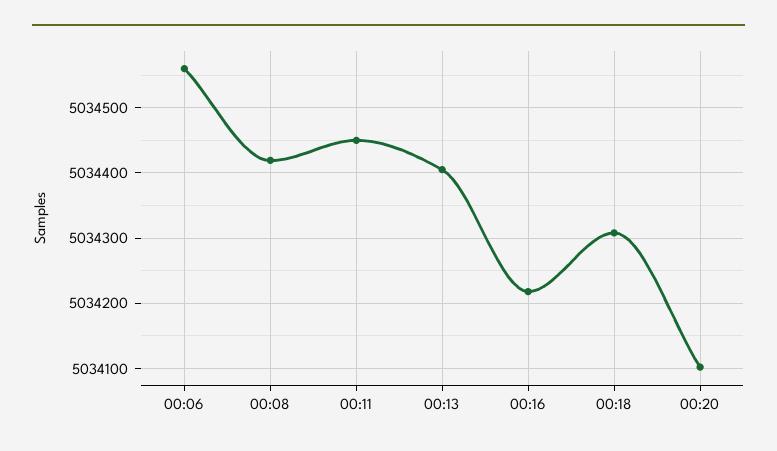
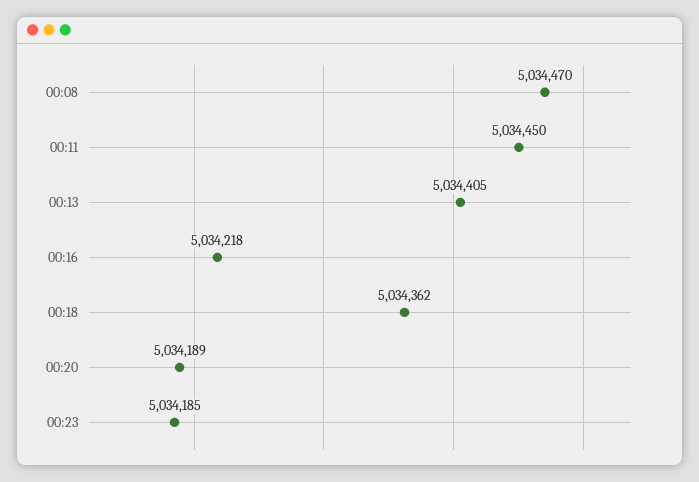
00:06: 5034560 -> none
00:08: 5034420 -> 5034470
00:18: 5034310 -> 5034362
00:20: 5034100 -> 5034189
00:23: none -> 5034185

